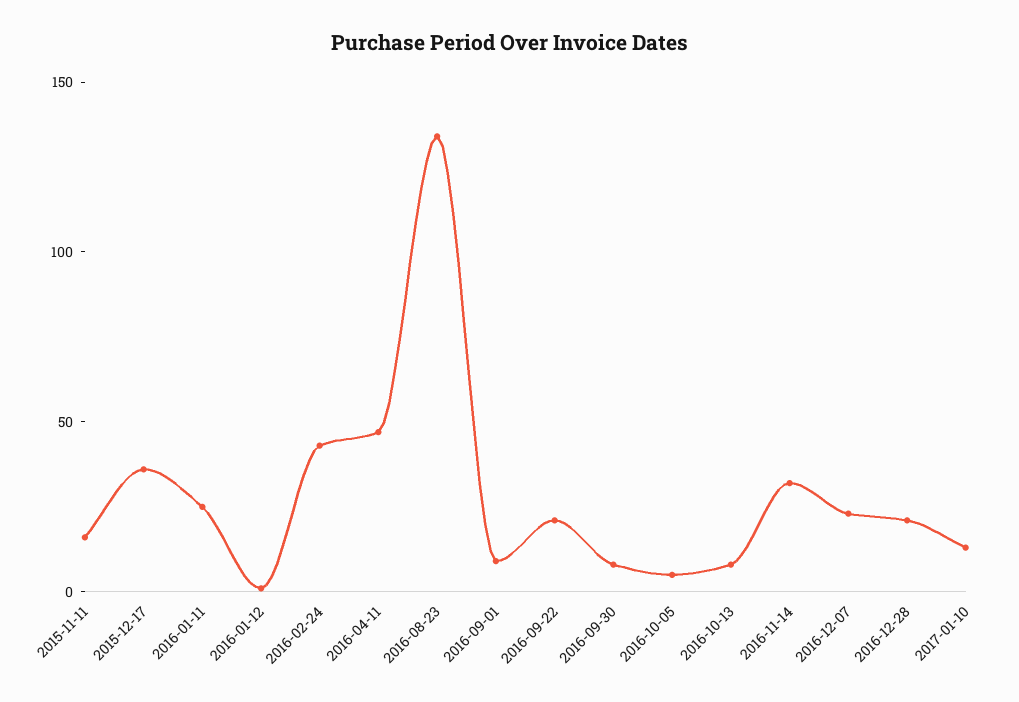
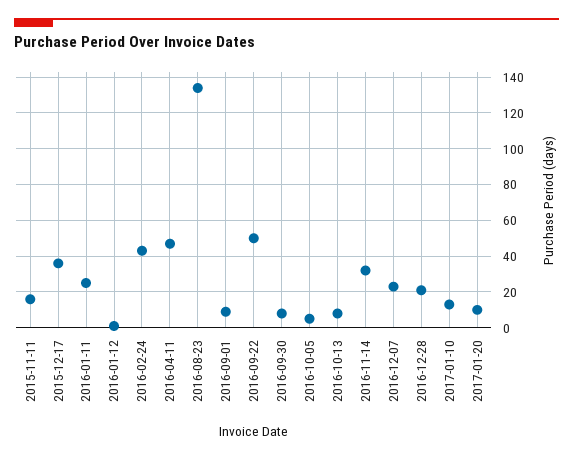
2016-09-22: 20 -> 50
2017-01-20: none -> 10

